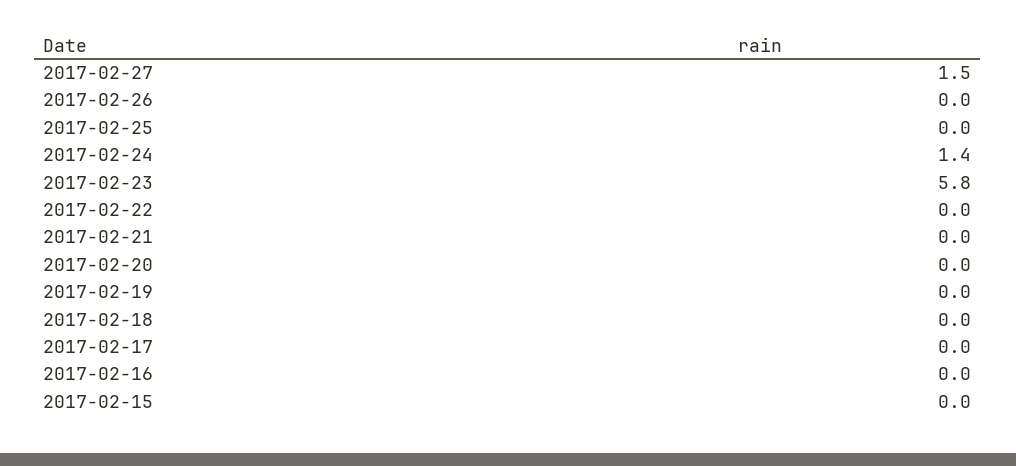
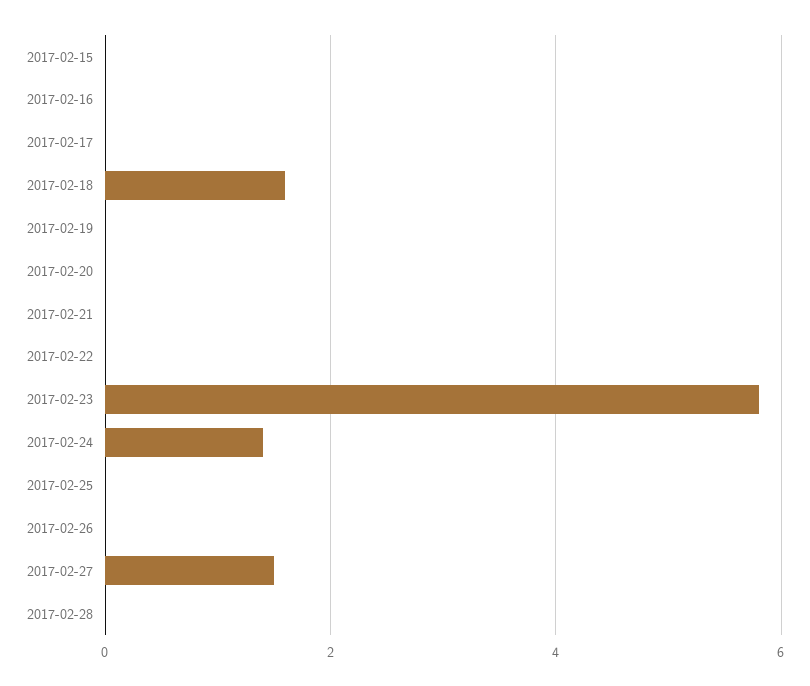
2017-02-18: 0 -> 1.5
2017-02-28: none -> 0

